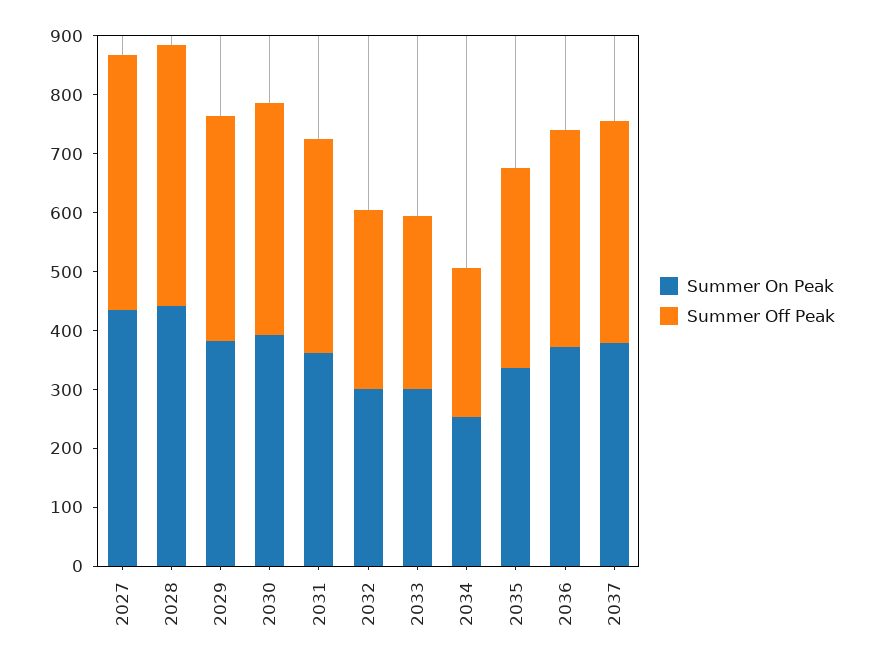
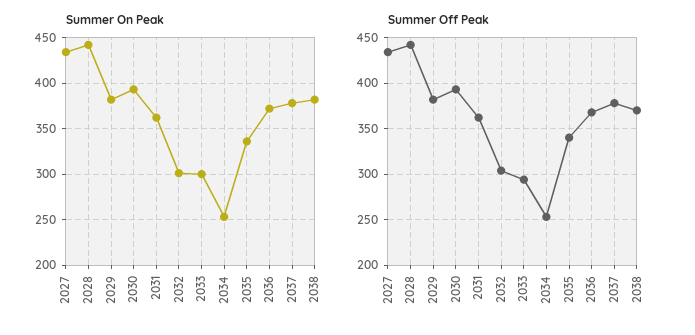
Summer On Peak, 2038: none -> 380
Summer Off Peak, 2038: none -> 370

